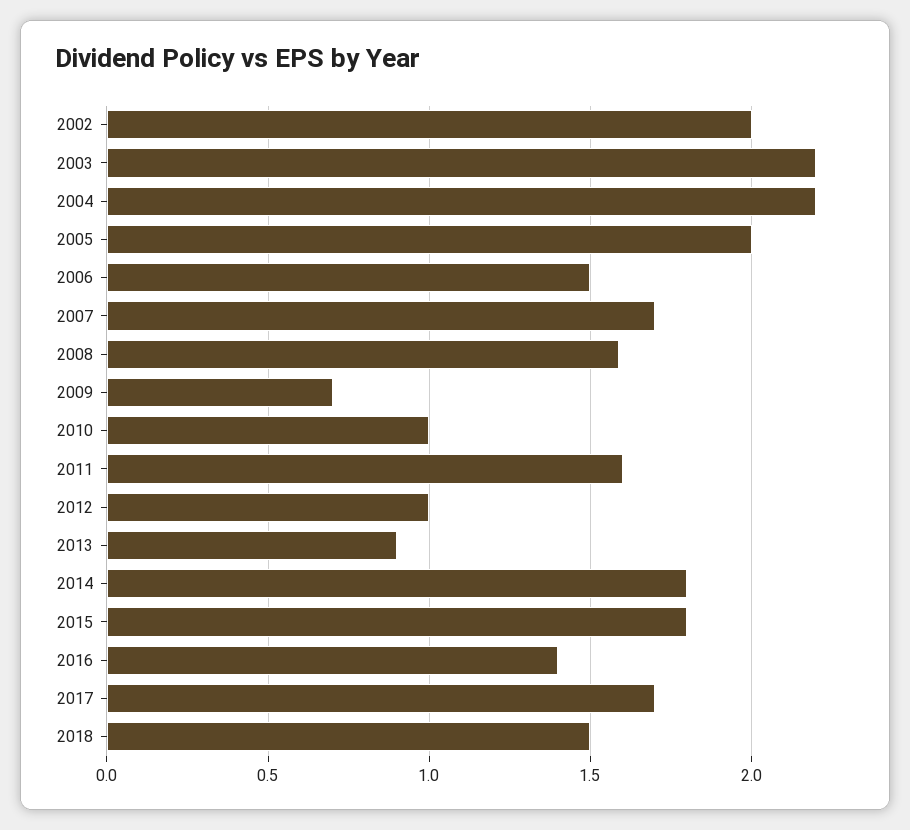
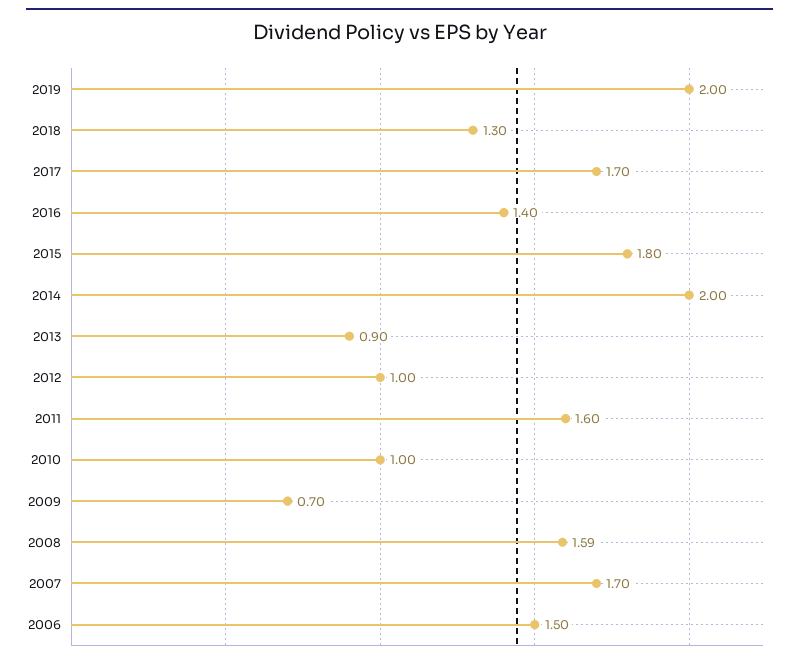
2002: 2 -> none
2003: 2.2 -> none
2004: 2.2 -> none
2005: 2 -> none
2014: 1.8 -> 2
2018: 1.5 -> 1.3
2019: none -> 2

